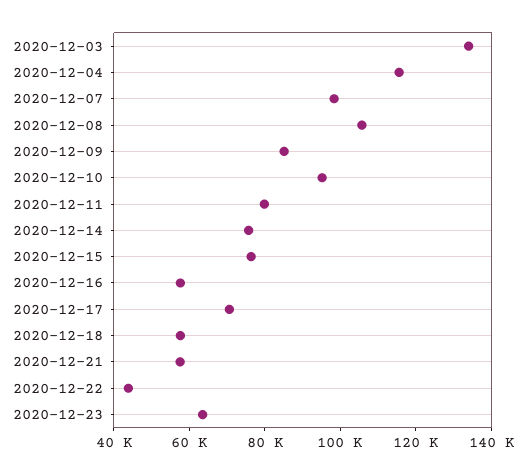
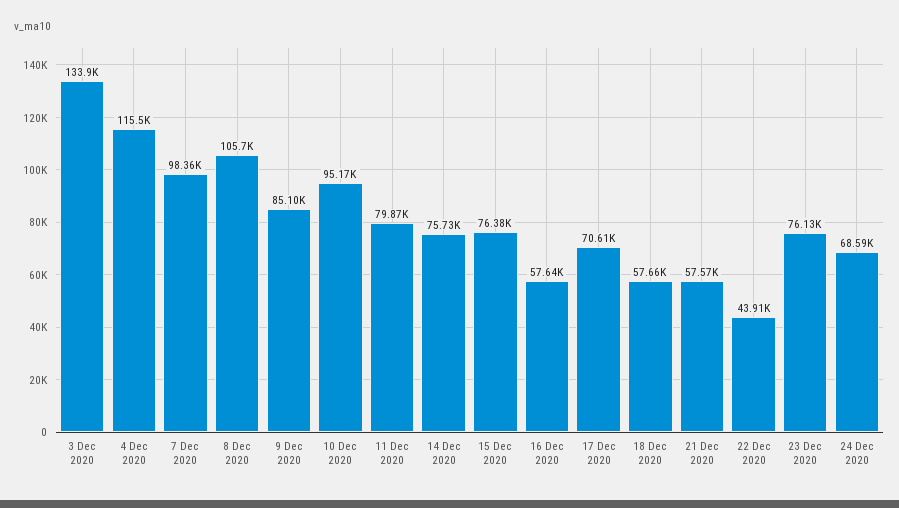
2020-12-23: 65000 -> 76130
24 Dec 2020: none -> 68590

